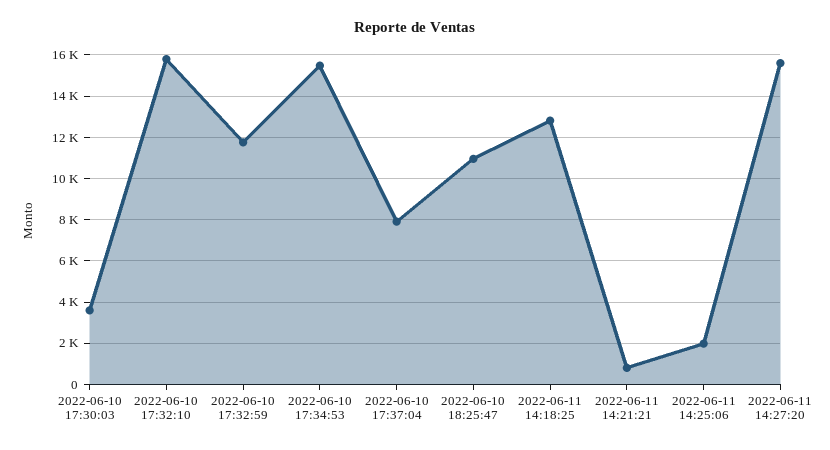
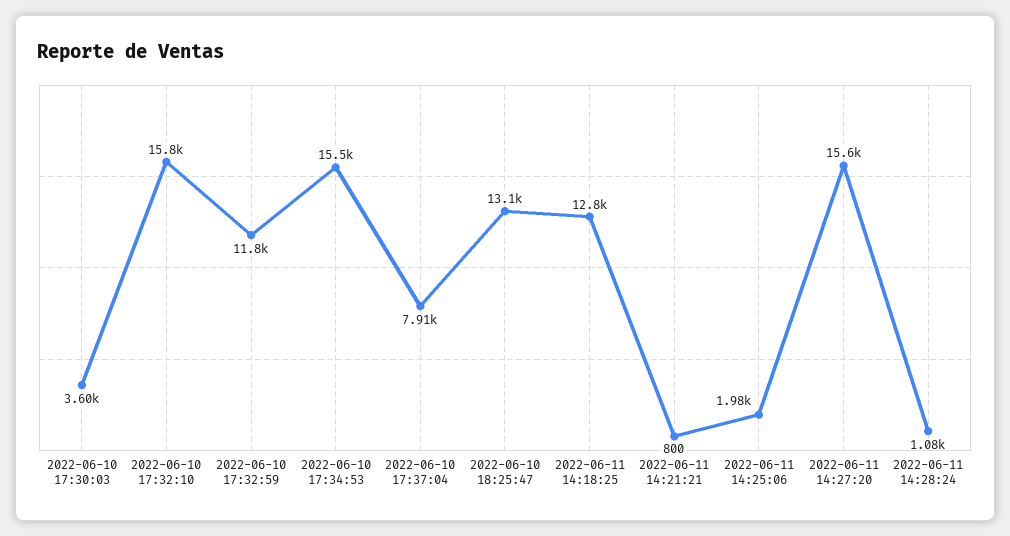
2022-06-10 18:25:47: 11000 -> 13100
2022-06-11 14:28:24: none -> 1080

